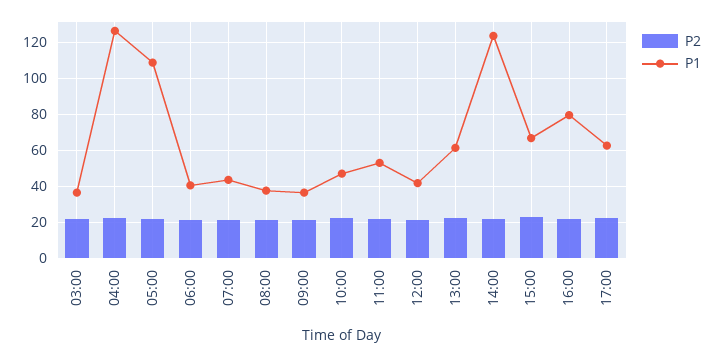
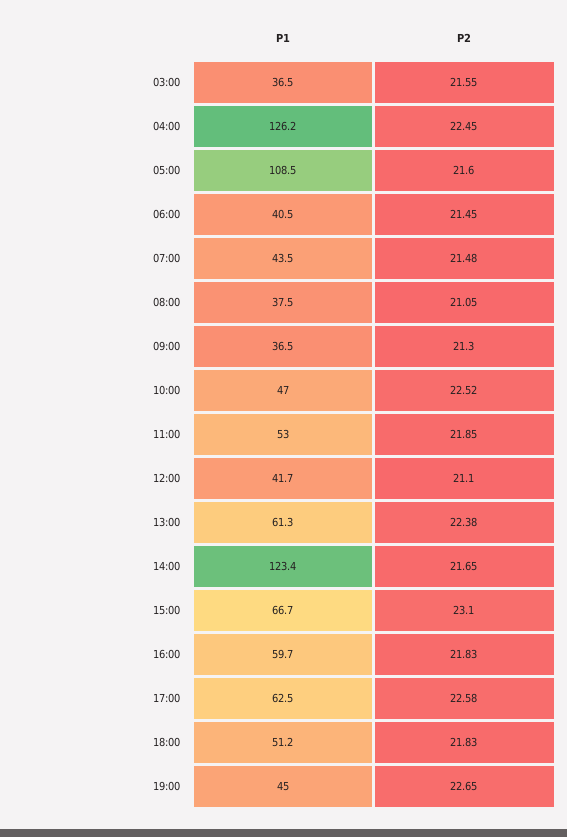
P1, 16:00: 80 -> 59.7
P1, 18:00: none -> 51.2
P2, 18:00: none -> 21.83
P1, 19:00: none -> 45
P2, 19:00: none -> 22.65

